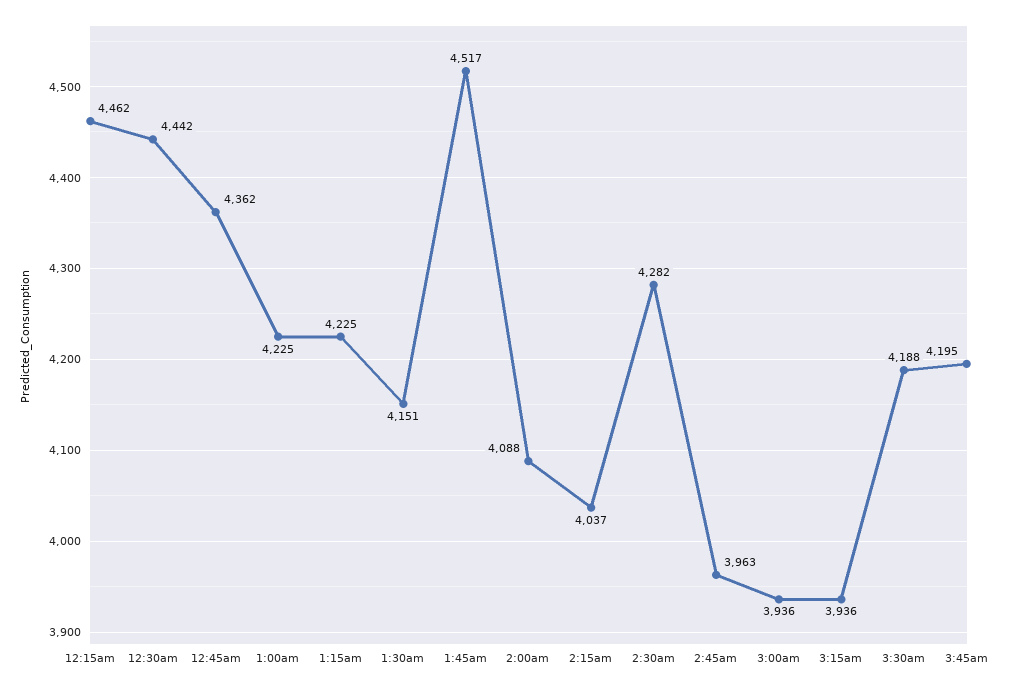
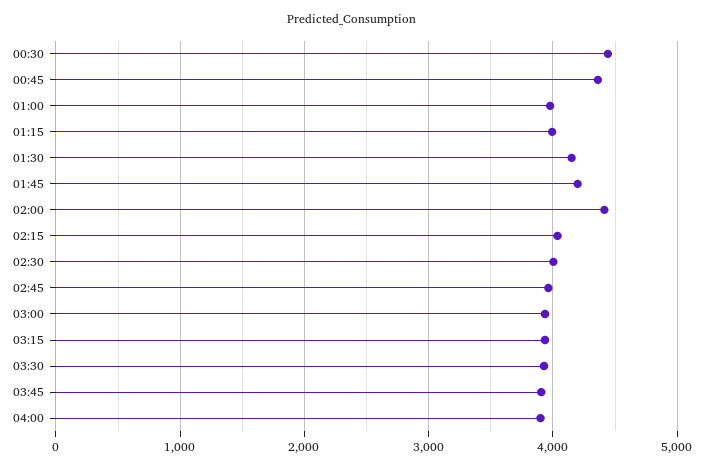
12:15am: 4462 -> none
1:00am: 4225 -> 4000
1:15am: 4225 -> 4000
1:45am: 4517 -> 4200
2:00am: 4088 -> 4400
2:30am: 4282 -> 4000
3:30am: 4188 -> 3900
3:45am: 4195 -> 3900
04:00: none -> 3900

